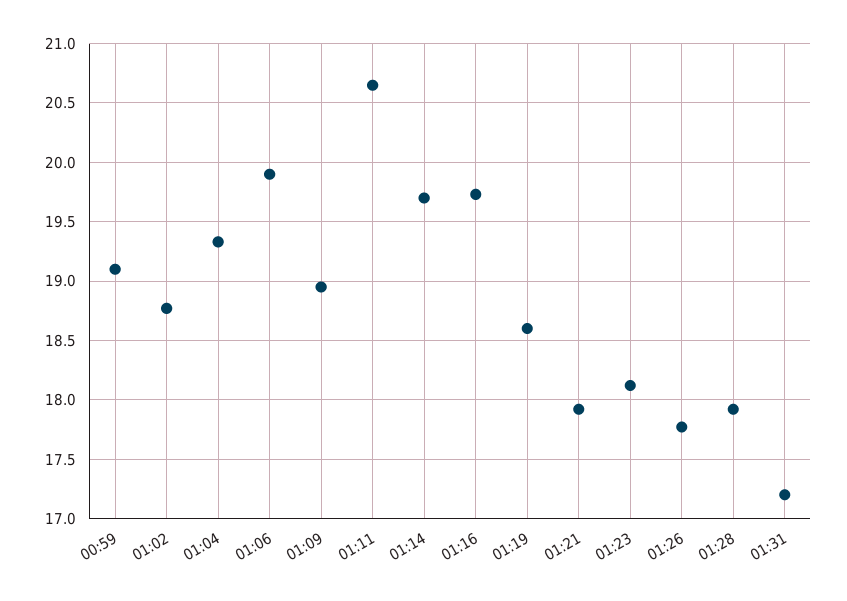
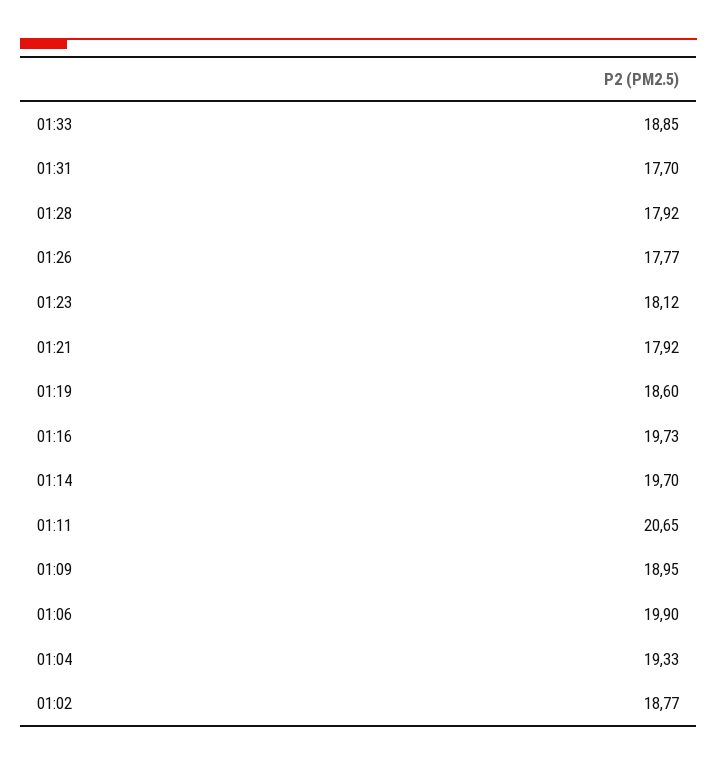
00:59: 19.1 -> none
01:31: 17.2 -> 17.7
01:33: none -> 18.85

